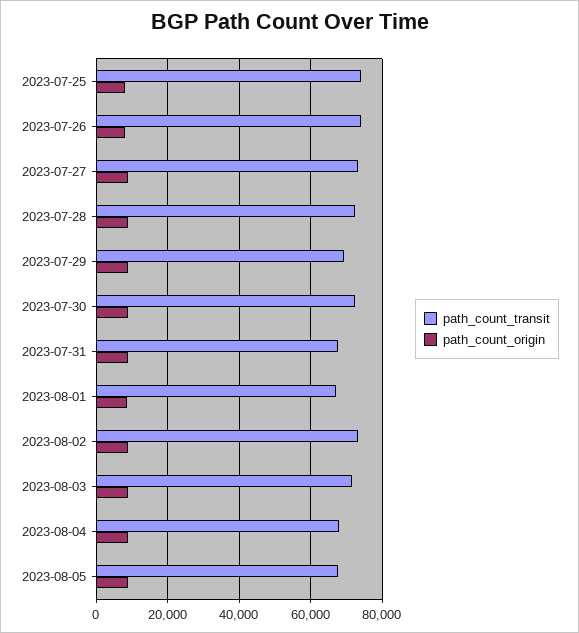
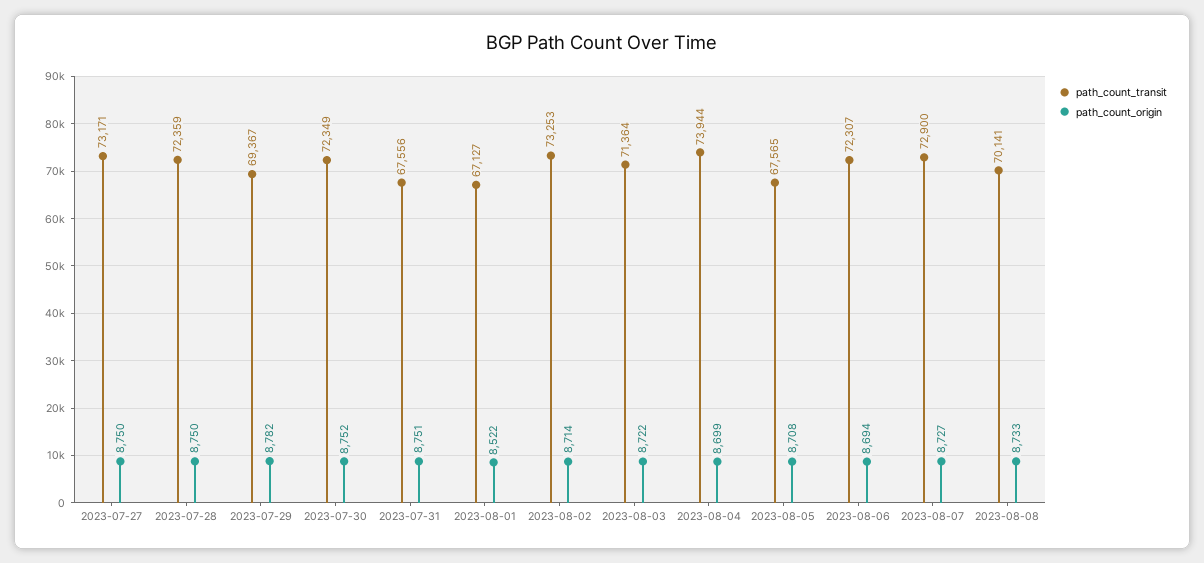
path_count_transit, 2023-07-25: 74000 -> none
path_count_origin, 2023-07-25: 8000 -> none
path_count_transit, 2023-07-26: 74000 -> none
path_count_origin, 2023-07-26: 8000 -> none
path_count_transit, 2023-08-04: 68000 -> 73944
path_count_transit, 2023-08-06: none -> 72307
path_count_origin, 2023-08-06: none -> 8694
path_count_transit, 2023-08-07: none -> 72900
path_count_origin, 2023-08-07: none -> 8727
path_count_transit, 2023-08-08: none -> 70141
path_count_origin, 2023-08-08: none -> 8733

